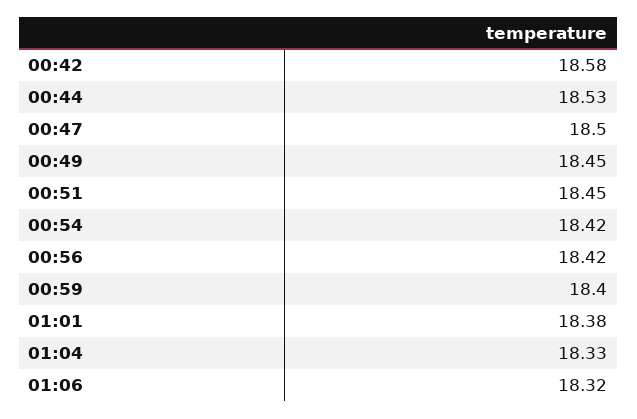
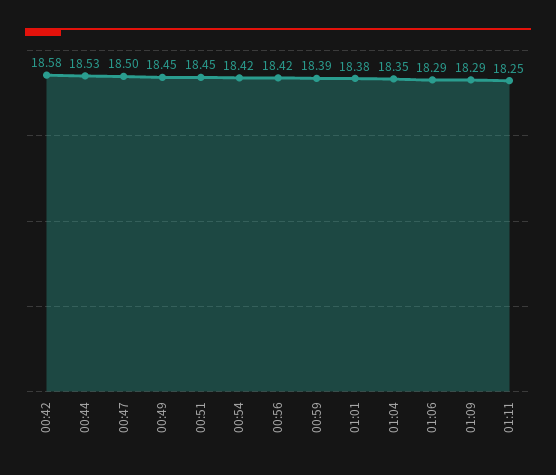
00:59: 18.4 -> 18.39
01:04: 18.33 -> 18.35
01:06: 18.32 -> 18.29
01:09: none -> 18.29
01:11: none -> 18.25

